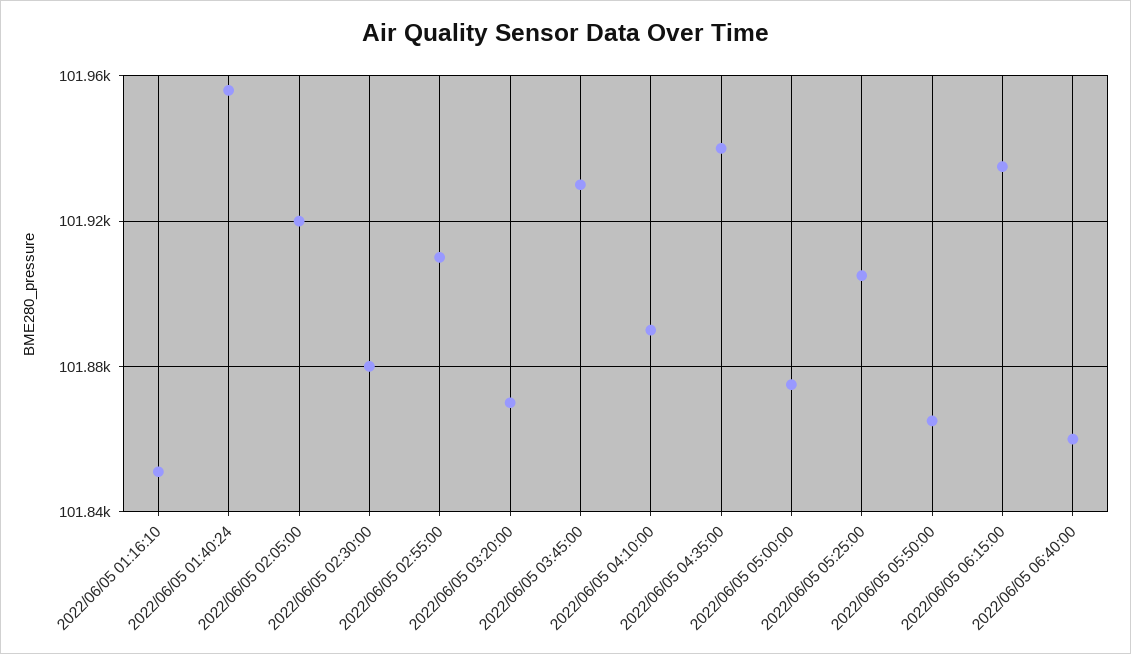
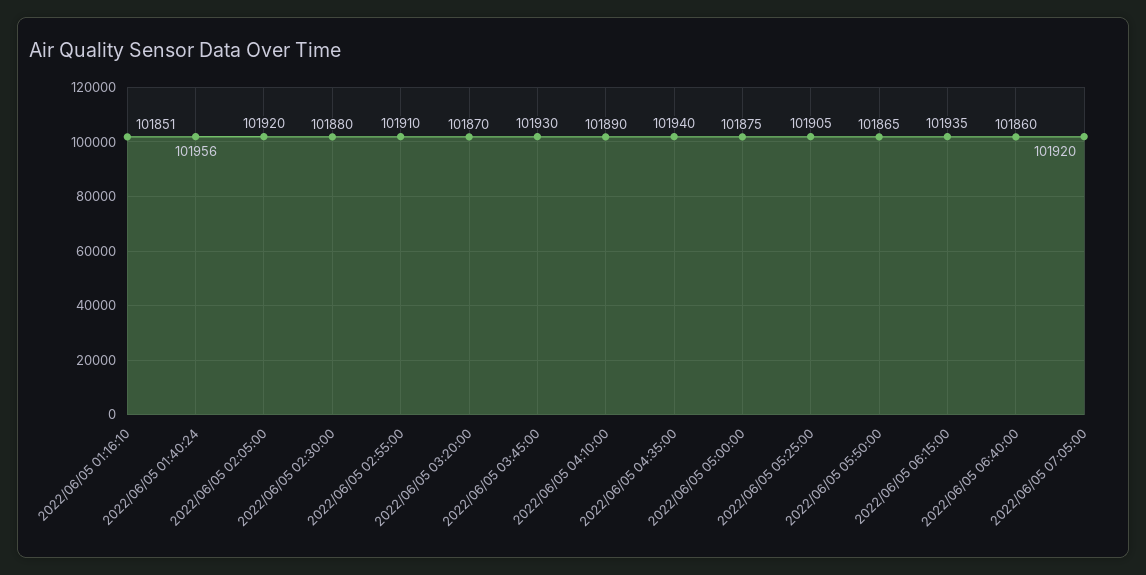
2022/06/05 07:05:00: none -> 101920

